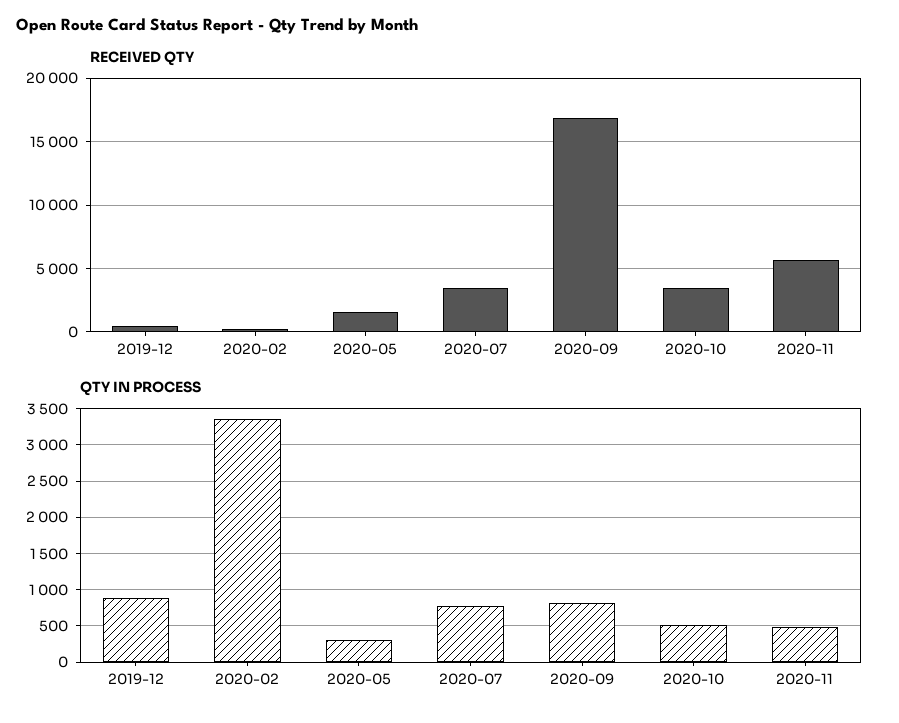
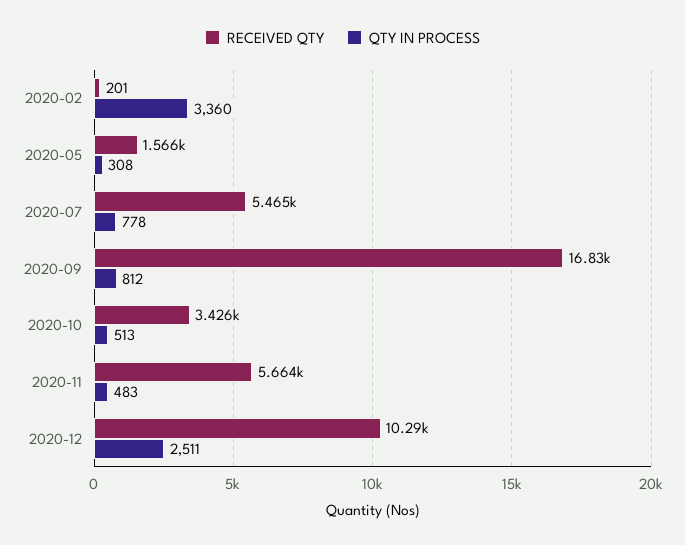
RECEIVED QTY, 2019-12: 500 -> none
RECEIVED QTY, 2020-07: 3500 -> 5465
QTY IN PROCESS, 2019-12: 900 -> none
RECEIVED QTY, 2020-12: none -> 10290
QTY IN PROCESS, 2020-12: none -> 2511

